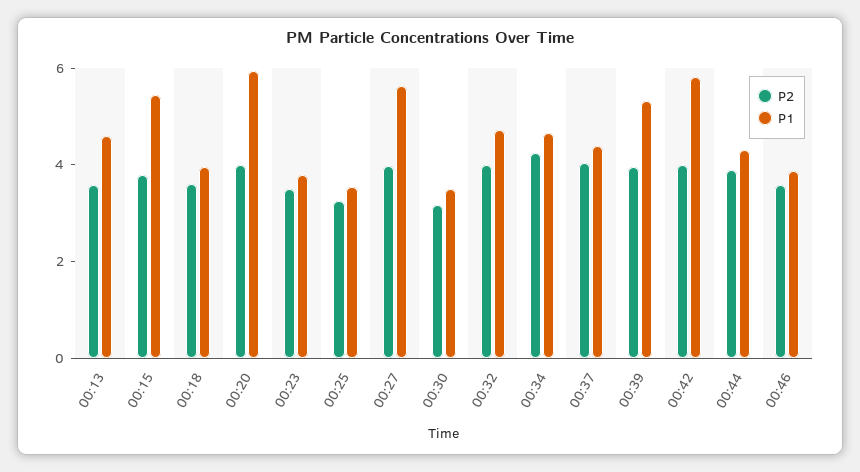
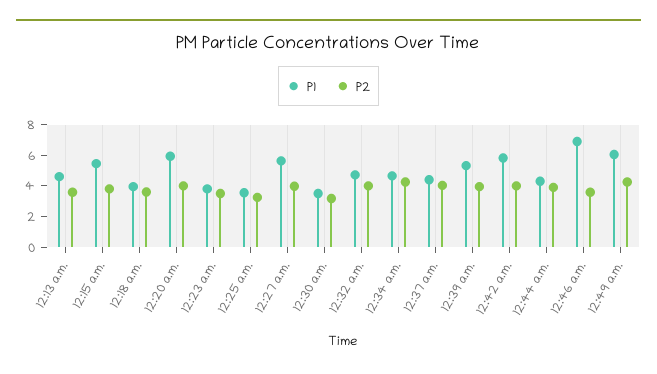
P1, 00:46: 4 -> 7
P1, 12:49 a.m.: none -> 6
P2, 12:49 a.m.: none -> 4

